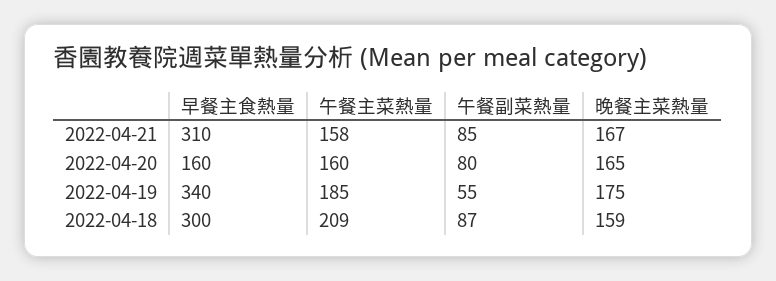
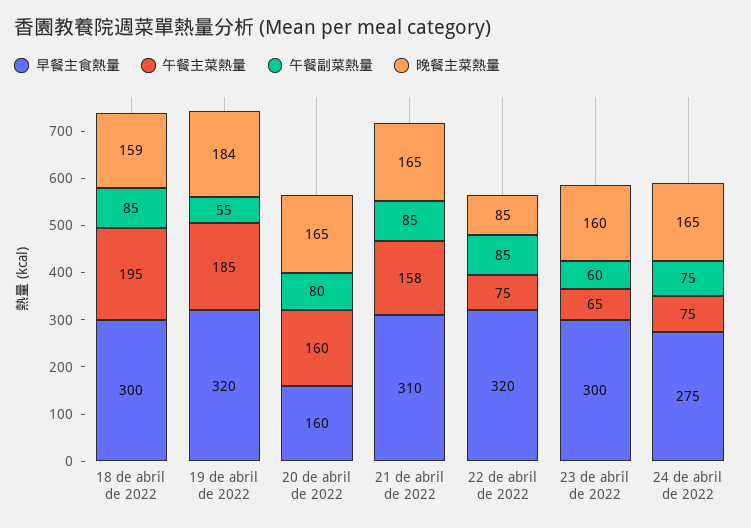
晚餐主菜熱量, 2022-04-21: 167 -> 165
早餐主食熱量, 2022-04-19: 340 -> 320
晚餐主菜熱量, 2022-04-19: 175 -> 184
午餐主菜熱量, 2022-04-18: 209 -> 195
午餐副菜熱量, 2022-04-18: 87 -> 85
早餐主食熱量, 22 de abril de 2022: none -> 320
午餐主菜熱量, 22 de abril de 2022: none -> 75
午餐副菜熱量, 22 de abril de 2022: none -> 85
晚餐主菜熱量, 22 de abril de 2022: none -> 85
早餐主食熱量, 23 de abril de 2022: none -> 300
午餐主菜熱量, 23 de abril de 2022: none -> 65
午餐副菜熱量, 23 de abril de 2022: none -> 60
晚餐主菜熱量, 23 de abril de 2022: none -> 160
早餐主食熱量, 24 de abril de 2022: none -> 275
午餐主菜熱量, 24 de abril de 2022: none -> 75
午餐副菜熱量, 24 de abril de 2022: none -> 75
晚餐主菜熱量, 24 de abril de 2022: none -> 165

